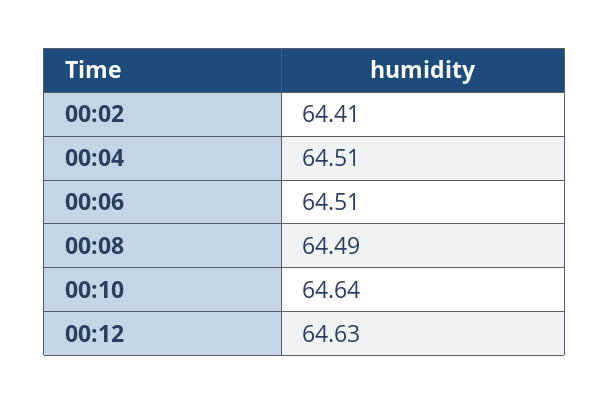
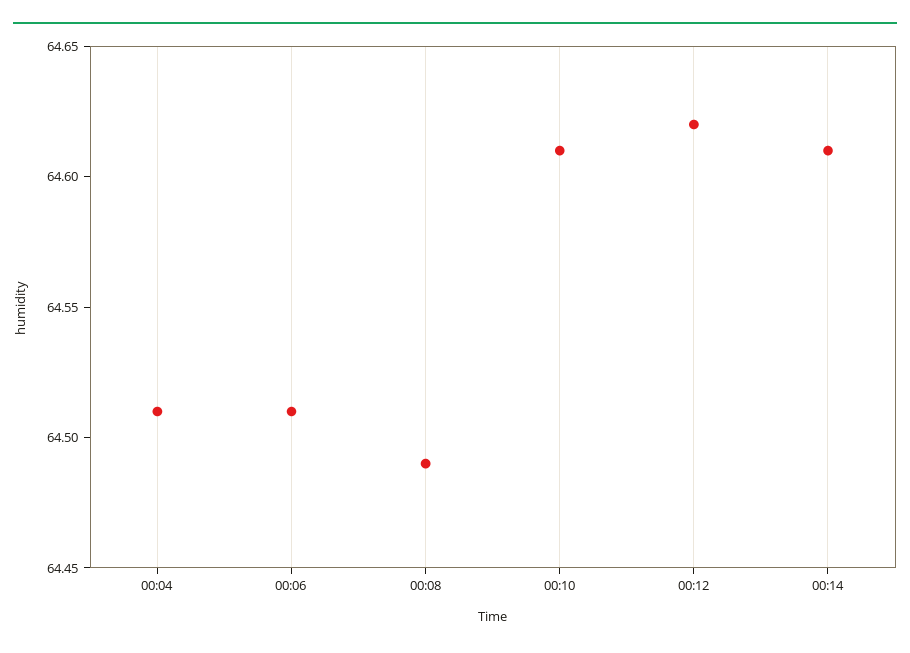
00:02: 64.41 -> none
00:10: 64.64 -> 64.61
00:12: 64.63 -> 64.62
00:14: none -> 64.61

